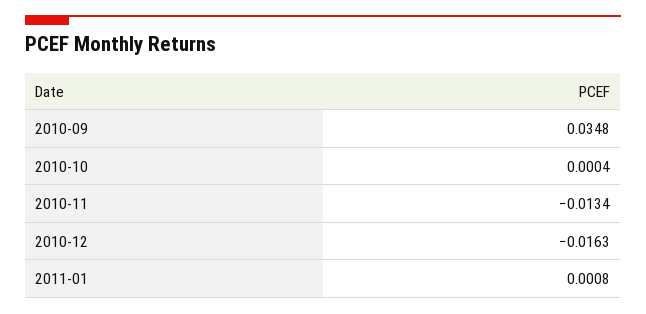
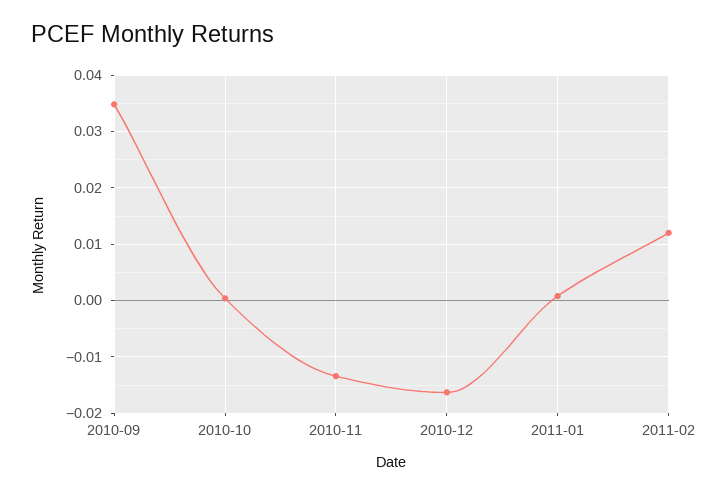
2011-02: none -> 0.012

